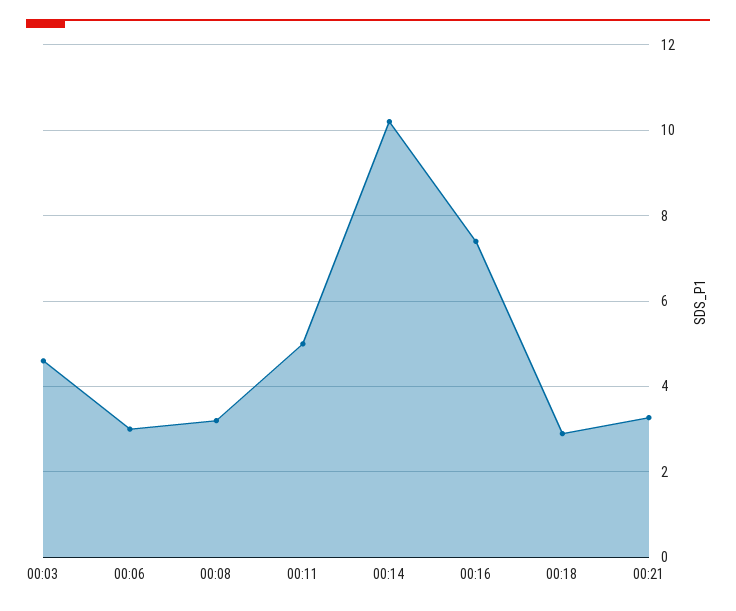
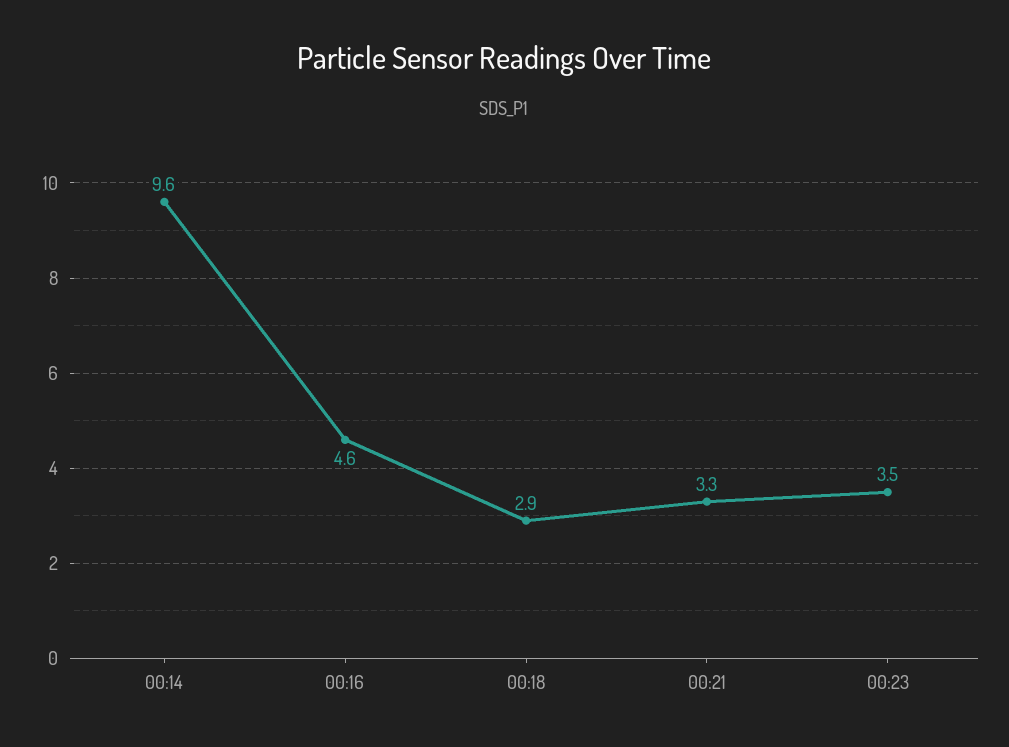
00:03: 4.6 -> none
00:06: 3 -> none
00:08: 3.2 -> none
00:11: 5 -> none
00:14: 10.2 -> 9.6
00:16: 7.4 -> 4.6
00:23: none -> 3.5

